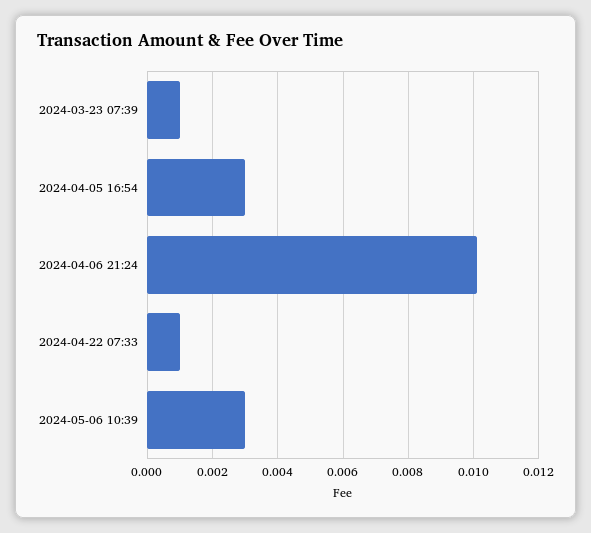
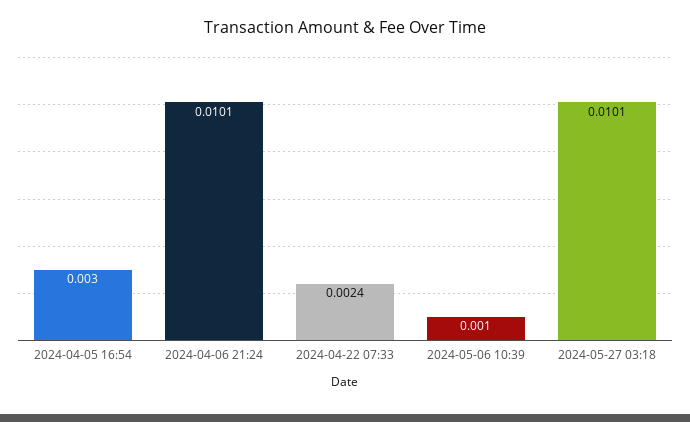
2024-03-23 07:39: 0.001 -> none
2024-04-22 07:33: 0.001 -> 0.0024
2024-05-06 10:39: 0.003 -> 0.001
2024-05-27 03:18: none -> 0.0101

